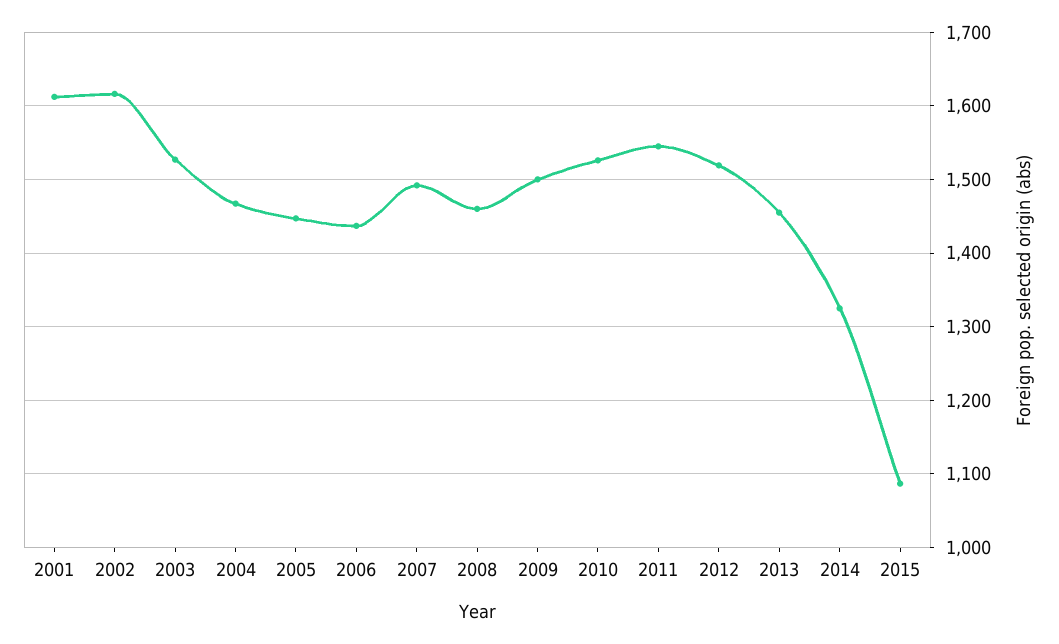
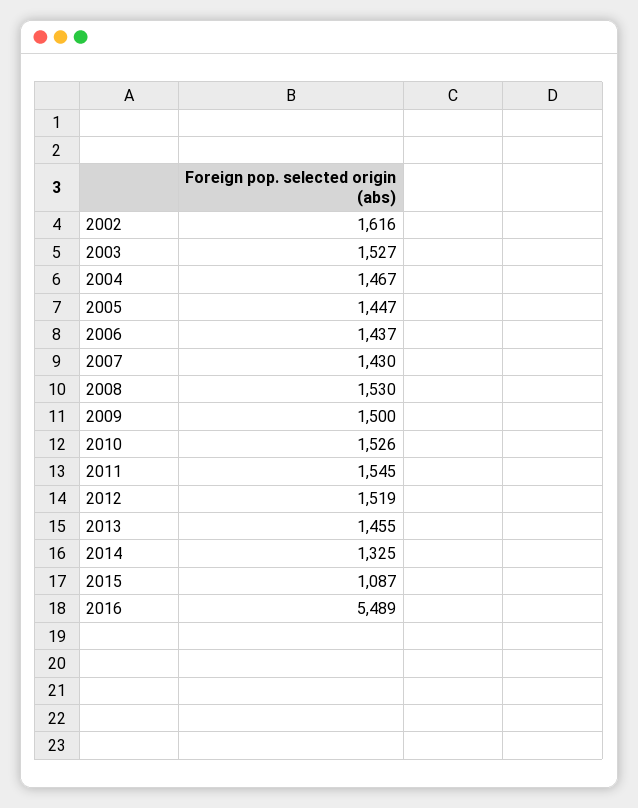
2001: 1610 -> none
2007: 1490 -> 1430
2008: 1460 -> 1530
2016: none -> 5489

